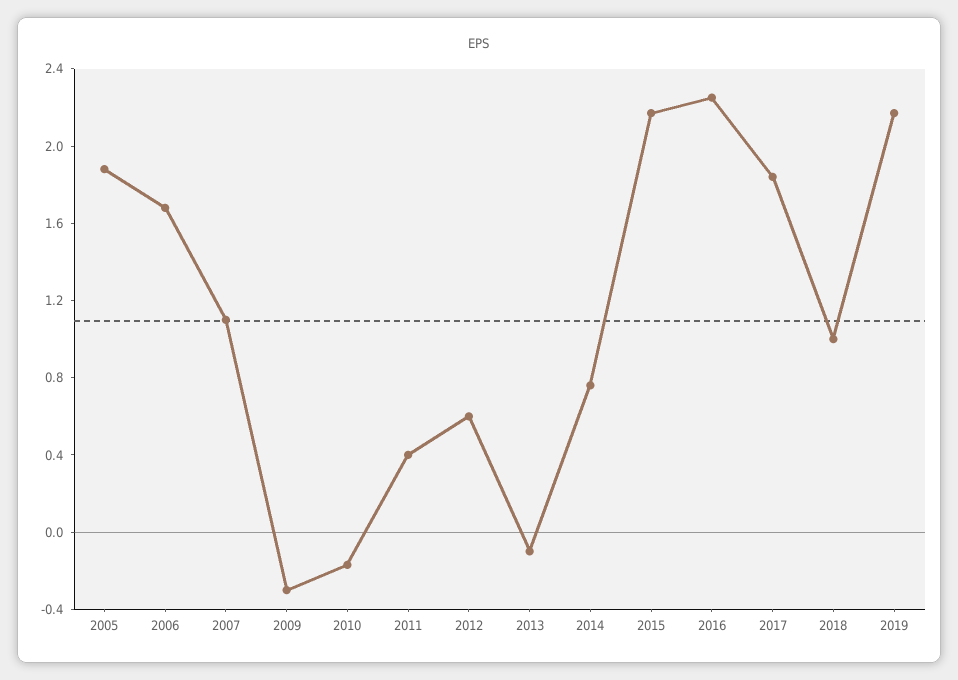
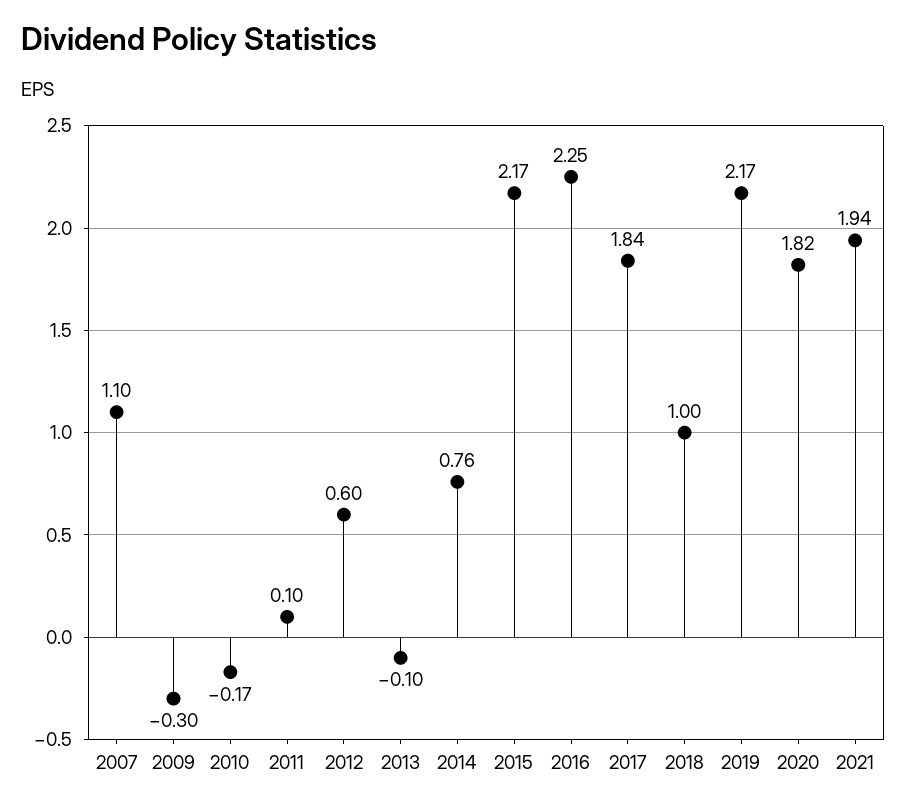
2005: 1.9 -> none
2006: 1.7 -> none
2011: 0.4 -> 0.1
2020: none -> 1.82
2021: none -> 1.94

